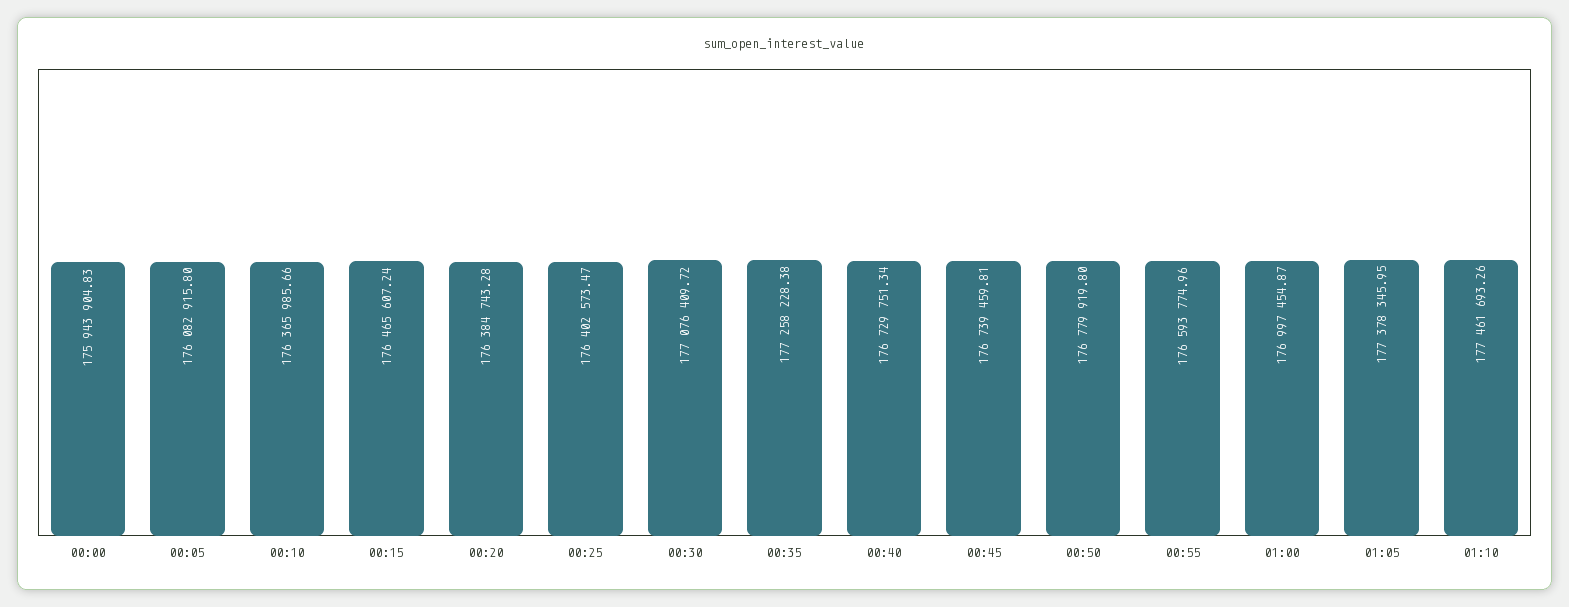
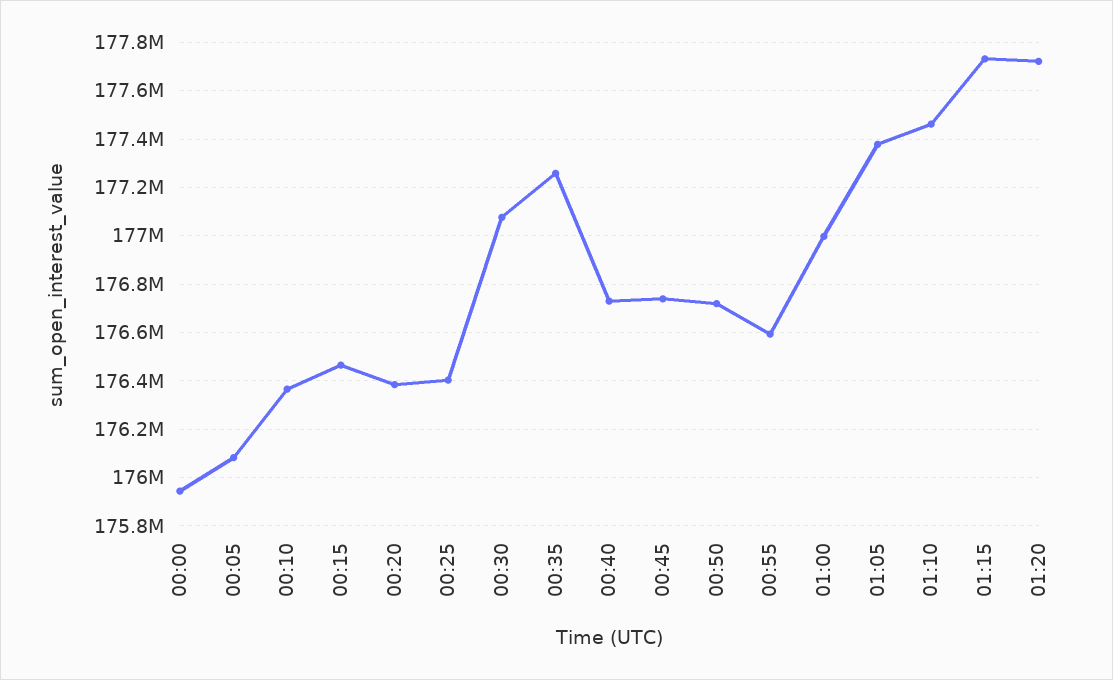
00:50: 176779919.8 -> 176725000
01:15: none -> 177725000
01:20: none -> 177725000

